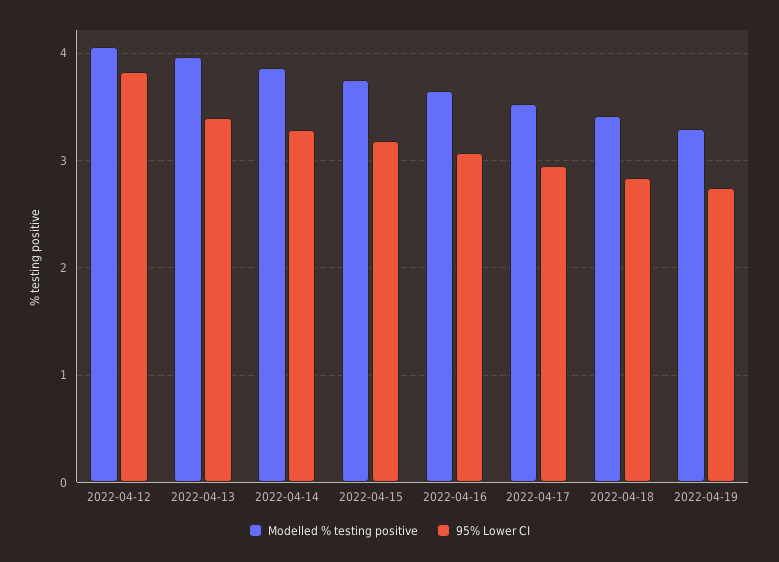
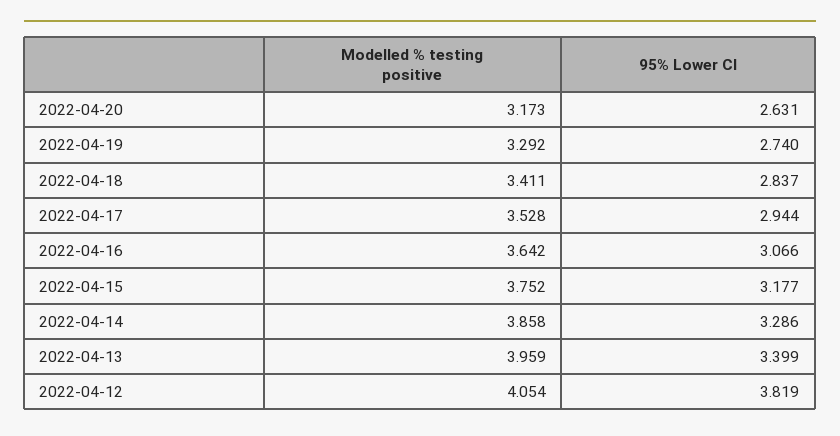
Modelled % testing positive, 2022-04-20: none -> 3.173
95% Lower CI, 2022-04-20: none -> 2.631

